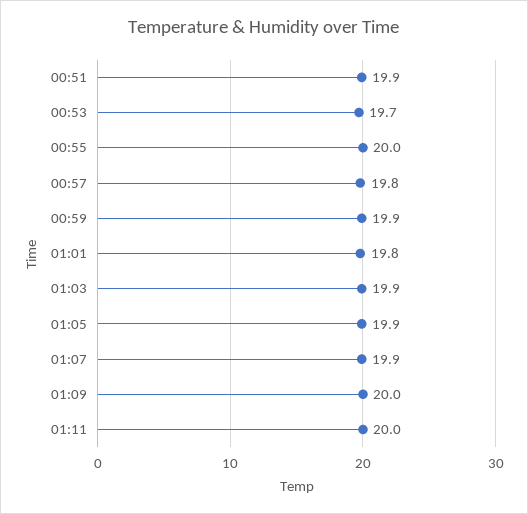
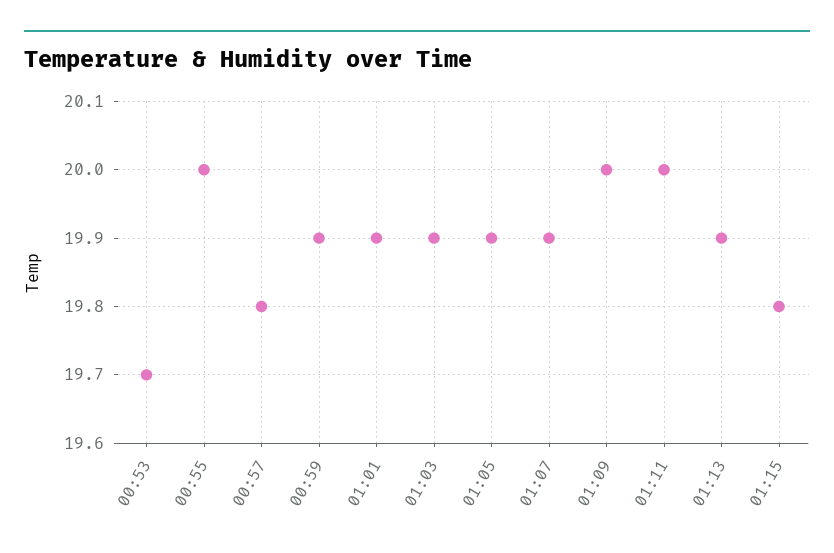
00:51: 19.9 -> none
01:01: 19.8 -> 19.9
01:13: none -> 19.9
01:15: none -> 19.8

